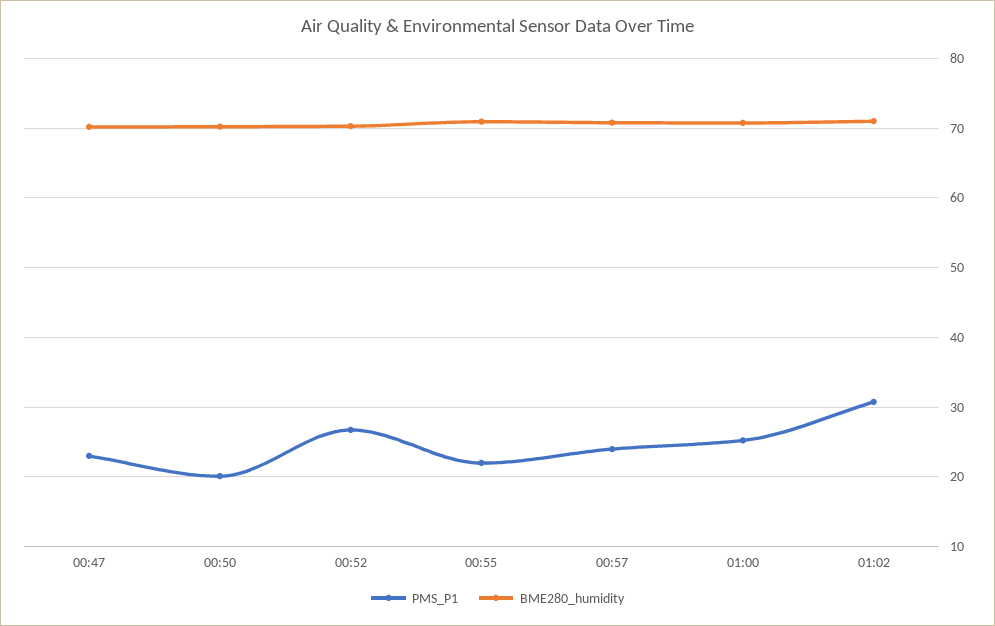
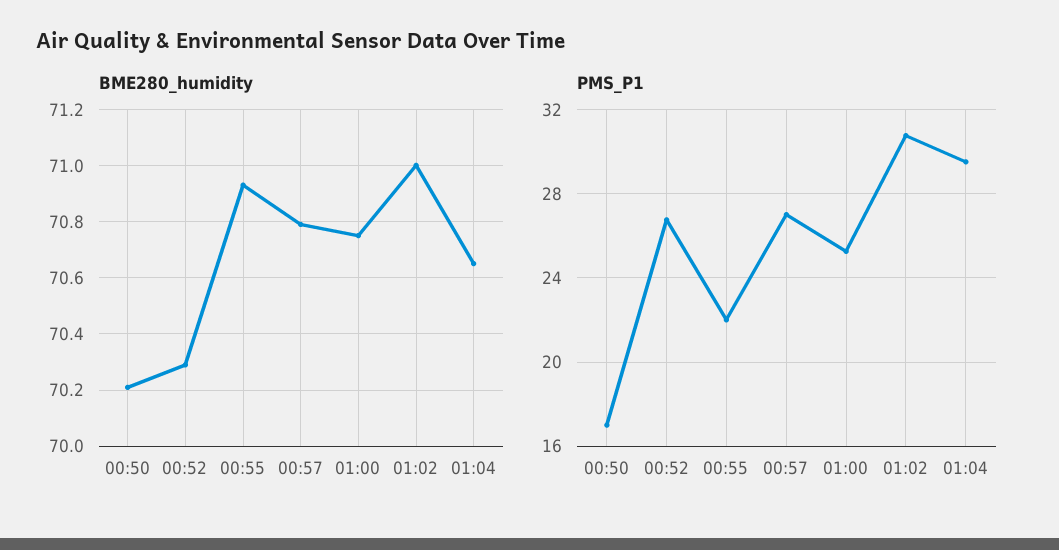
PMS_P1, 00:47: 23 -> none
BME280_humidity, 00:47: 70 -> none
PMS_P1, 00:50: 20 -> 17
PMS_P1, 00:57: 24 -> 27
BME280_humidity, 01:04: none -> 70.65
PMS_P1, 01:04: none -> 29.5

